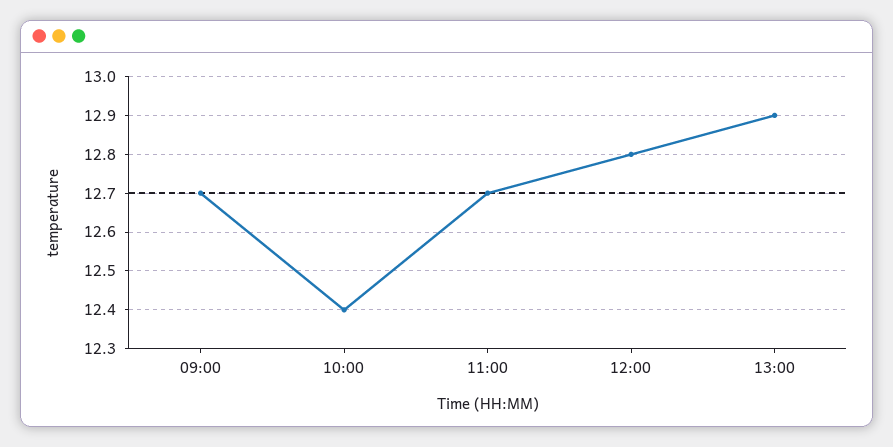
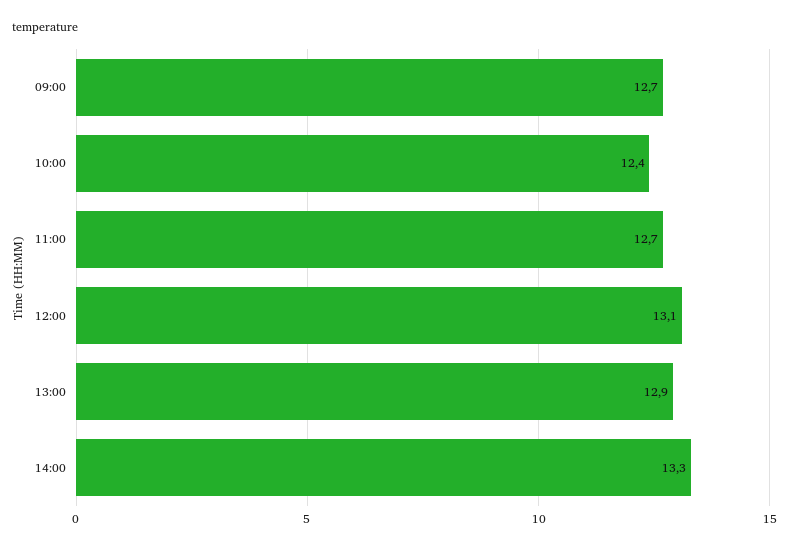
12:00: 12.8 -> 13.1
14:00: none -> 13.3

